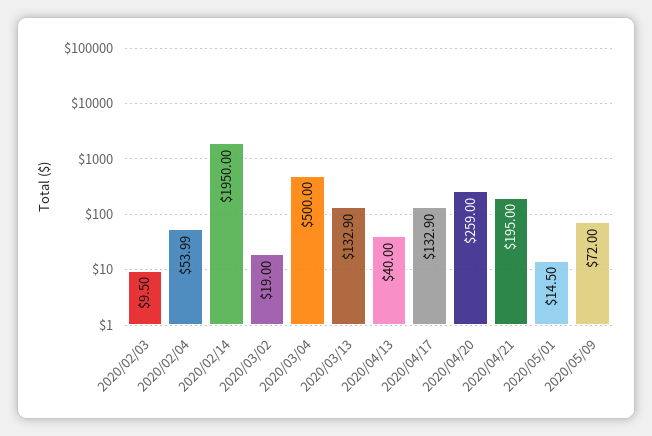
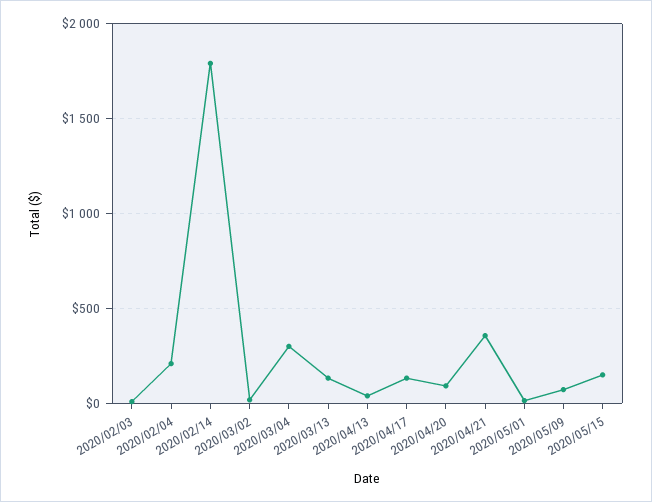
2020/02/04: 53.99 -> 200
2020/02/14: 1950 -> 1800
2020/03/04: 500 -> 300
2020/04/20: 259 -> 100
2020/04/21: 195 -> 350
2020/05/15: none -> 150

